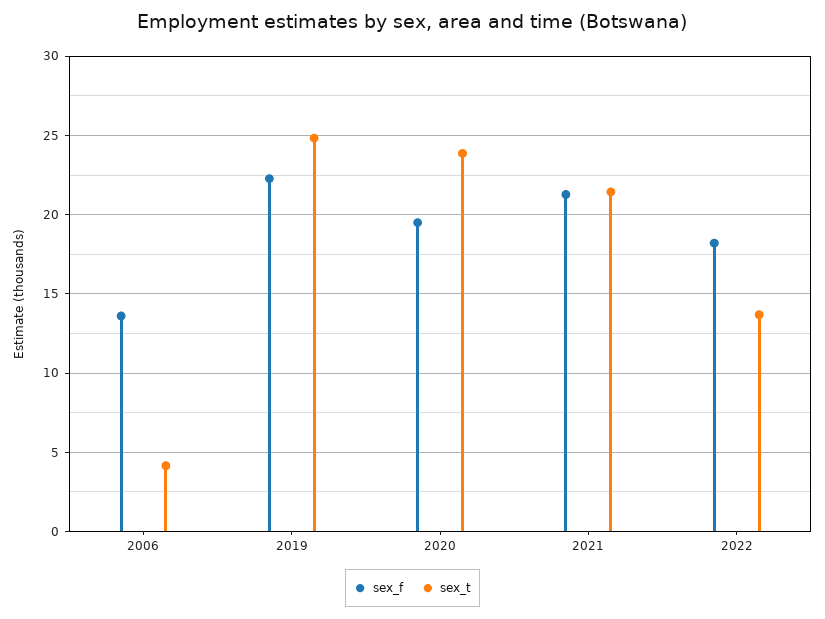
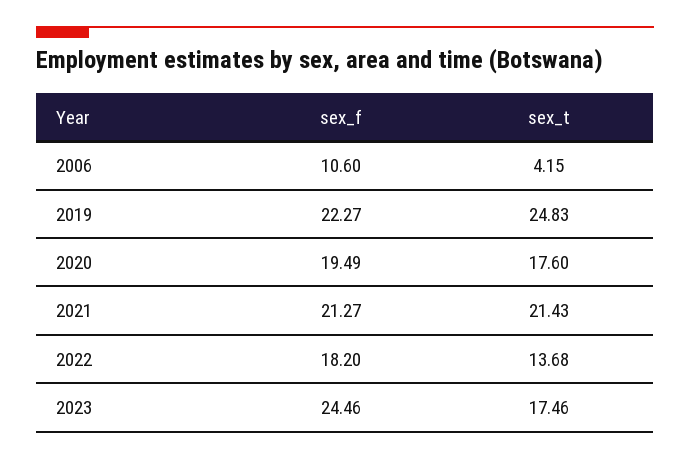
sex_f, 2006: 13.5 -> 10.6
sex_t, 2020: 24 -> 17.6
sex_f, 2023: none -> 24.46
sex_t, 2023: none -> 17.46

